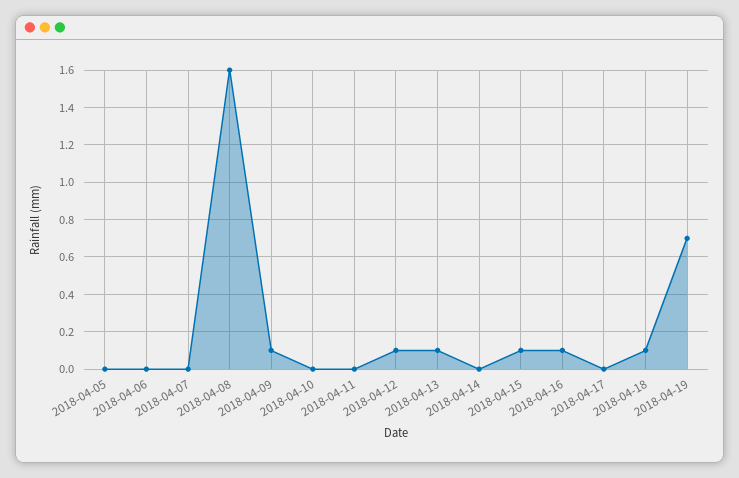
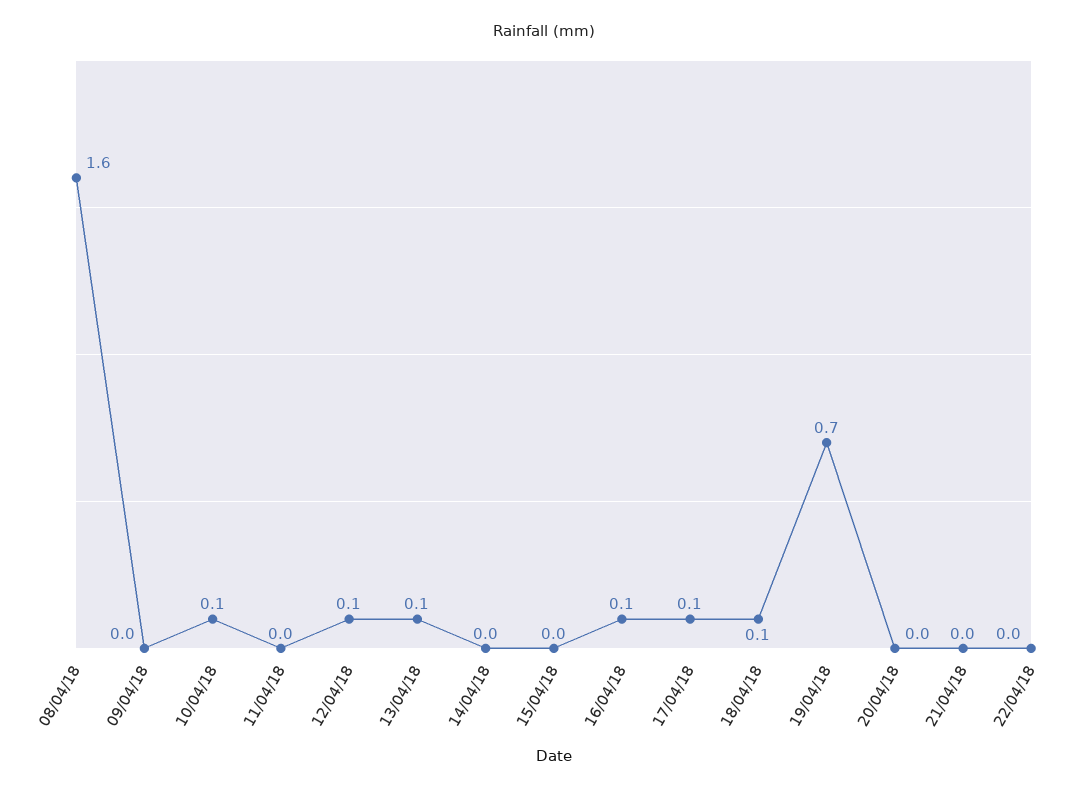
2018-04-05: 0 -> none
2018-04-06: 0 -> none
2018-04-07: 0 -> none
2018-04-09: 0.1 -> 0
2018-04-10: 0 -> 0.1
2018-04-15: 0.1 -> 0
2018-04-17: 0 -> 0.1
20/04/18: none -> 0
21/04/18: none -> 0
22/04/18: none -> 0

